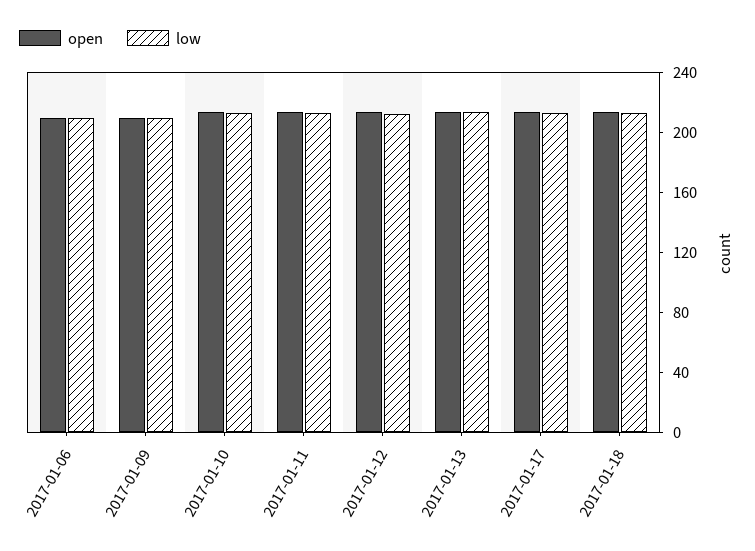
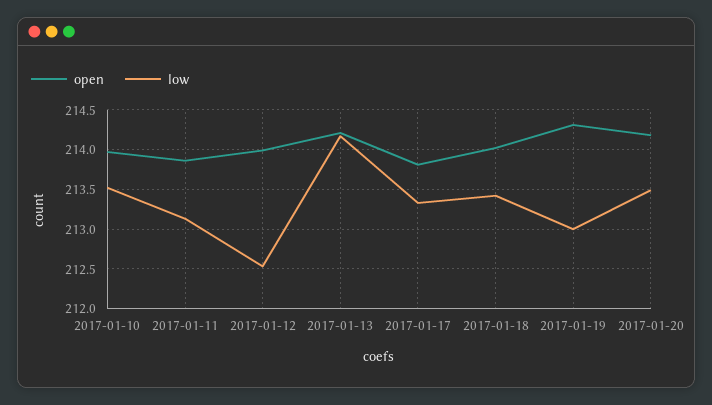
open, 2017-01-06: 210 -> none
low, 2017-01-06: 210 -> none
open, 2017-01-09: 210 -> none
low, 2017-01-09: 210 -> none
open, 2017-01-19: none -> 214.3
low, 2017-01-19: none -> 213
open, 2017-01-20: none -> 214.2
low, 2017-01-20: none -> 213.5

